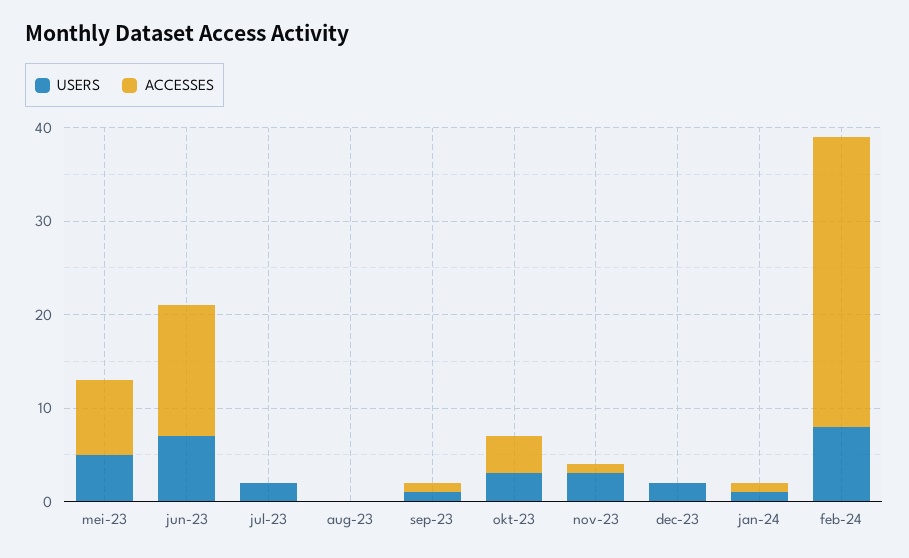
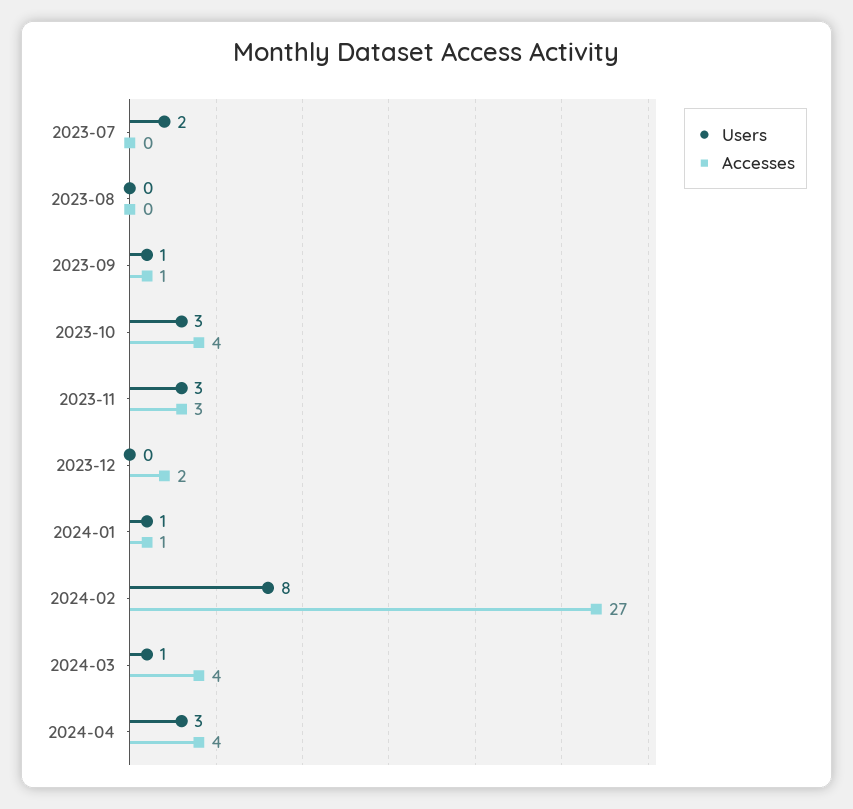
USERS, mei-23: 5 -> none
ACCESSES, mei-23: 8 -> none
USERS, jun-23: 7 -> none
ACCESSES, jun-23: 14 -> none
ACCESSES, nov-23: 1 -> 3
USERS, dec-23: 2 -> 0
ACCESSES, dec-23: 0 -> 2
ACCESSES, feb-24: 31 -> 27
USERS, 2024-03: none -> 1
ACCESSES, 2024-03: none -> 4
USERS, 2024-04: none -> 3
ACCESSES, 2024-04: none -> 4

